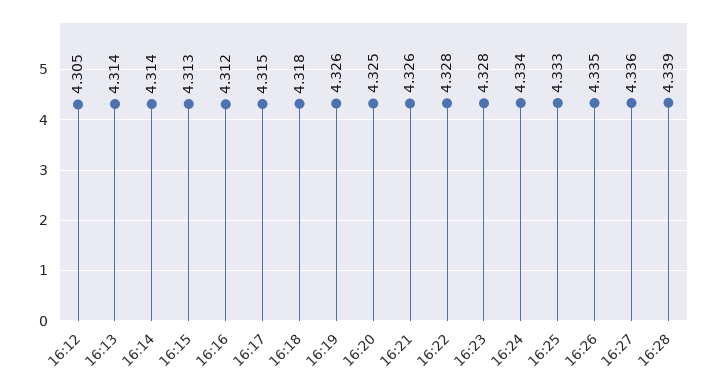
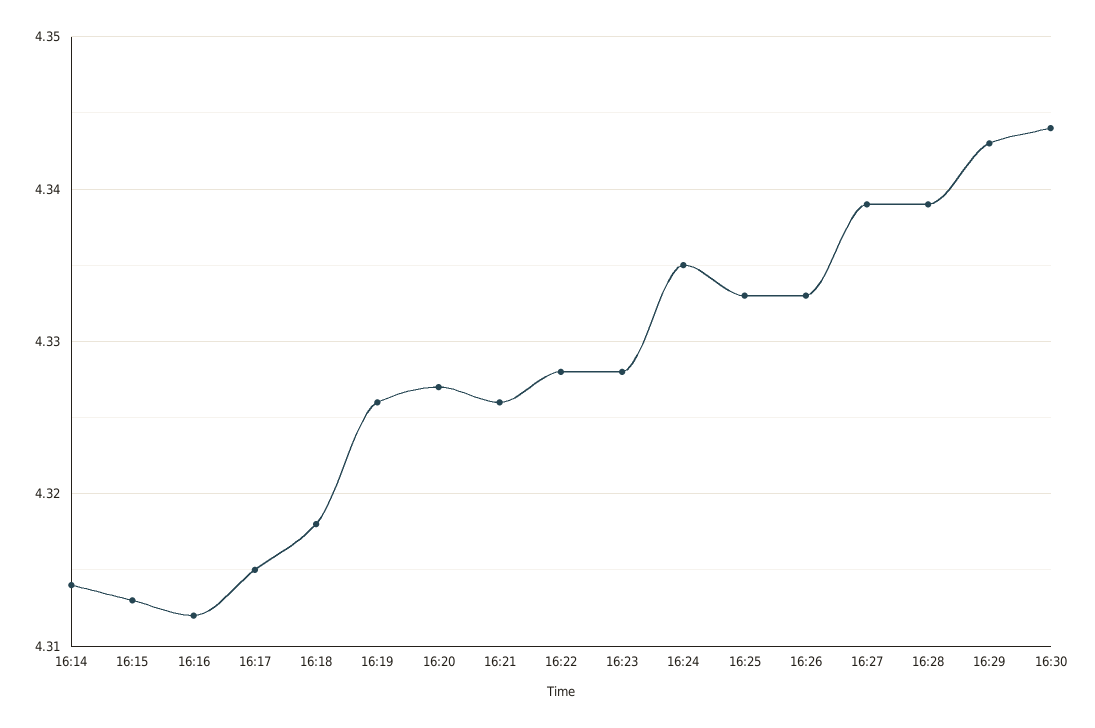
16:12: 4.305 -> none
16:13: 4.314 -> none
16:20: 4.325 -> 4.327
16:24: 4.334 -> 4.335
16:26: 4.335 -> 4.333
16:27: 4.336 -> 4.339
16:29: none -> 4.343
16:30: none -> 4.344

